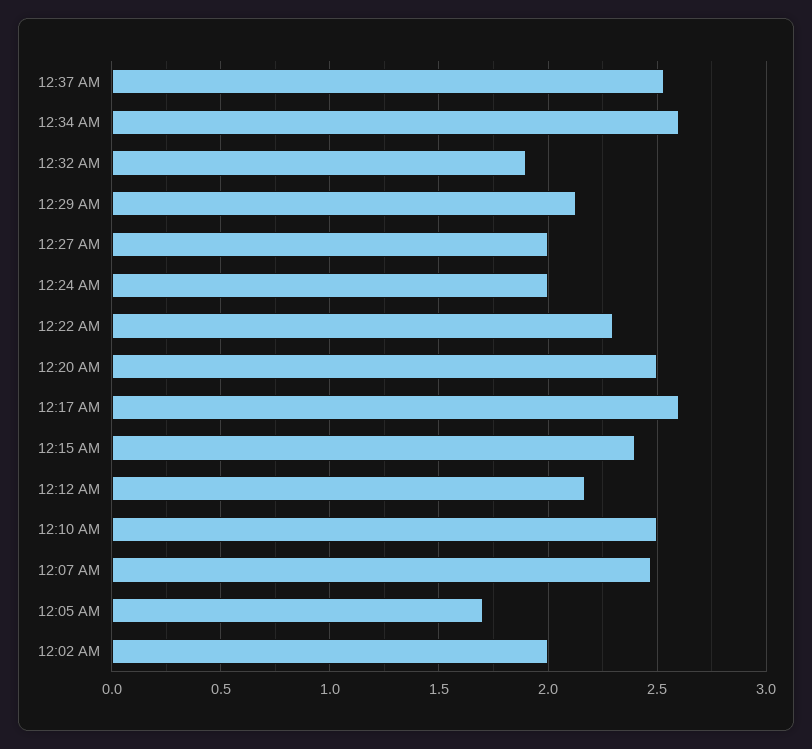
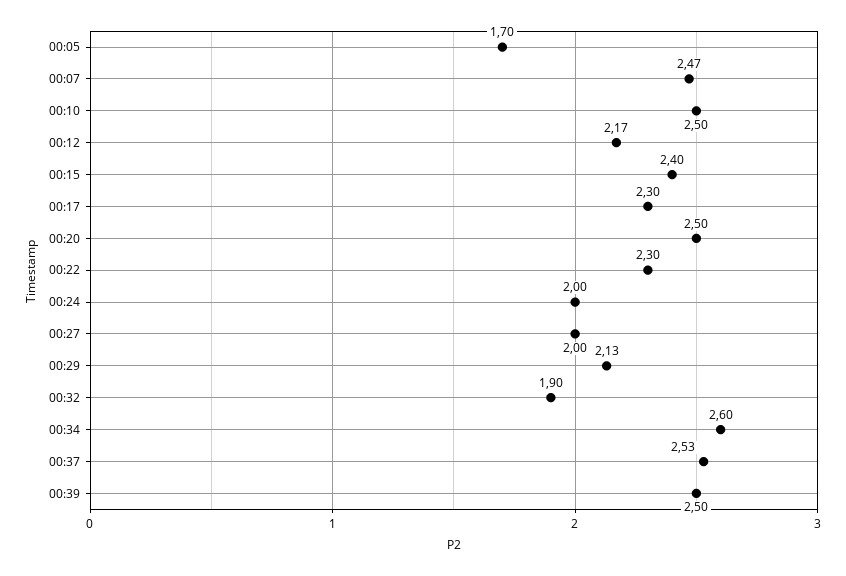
12:17 AM: 2.6 -> 2.3
12:02 AM: 2 -> none
00:39: none -> 2.5

